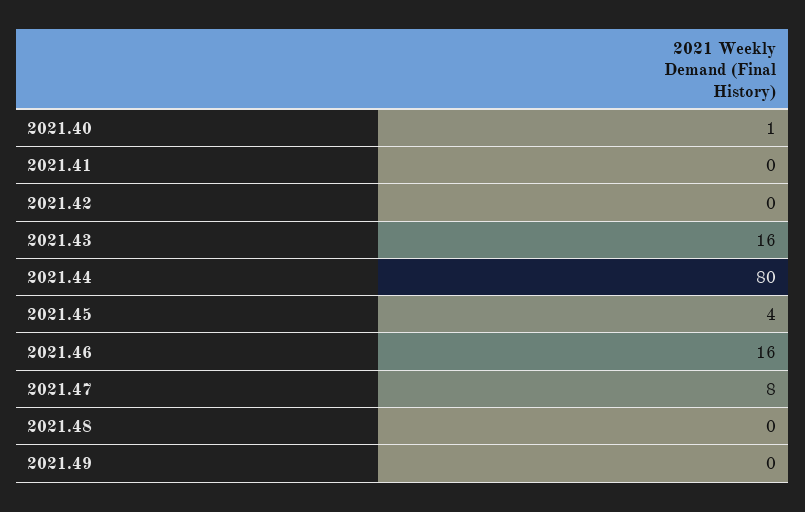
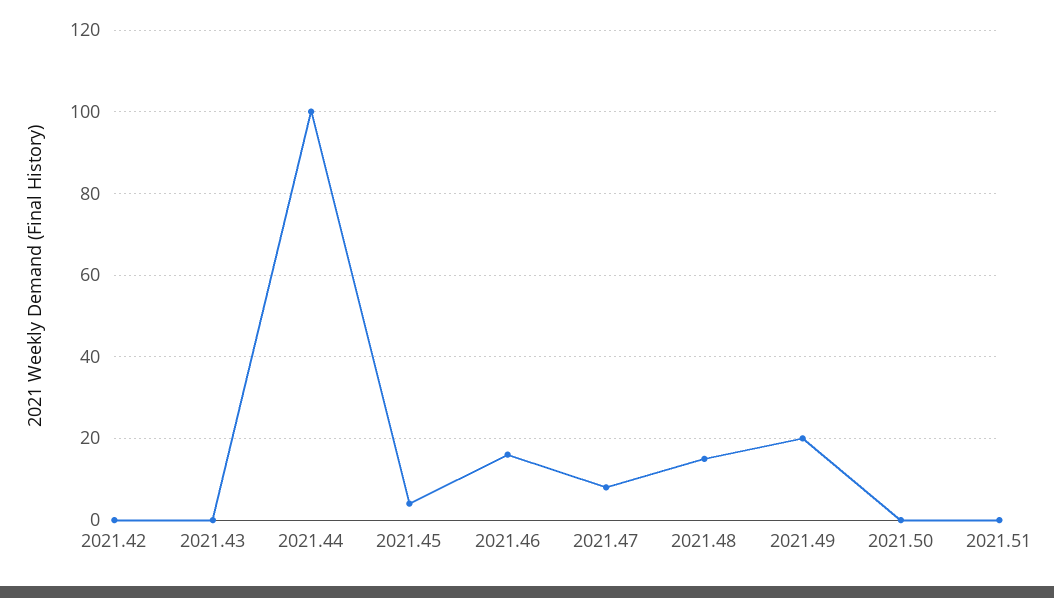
2021.40: 1 -> none
2021.41: 0 -> none
2021.43: 16 -> 0
2021.44: 80 -> 100
2021.48: 0 -> 15
2021.49: 0 -> 20
2021.50: none -> 0
2021.51: none -> 0

